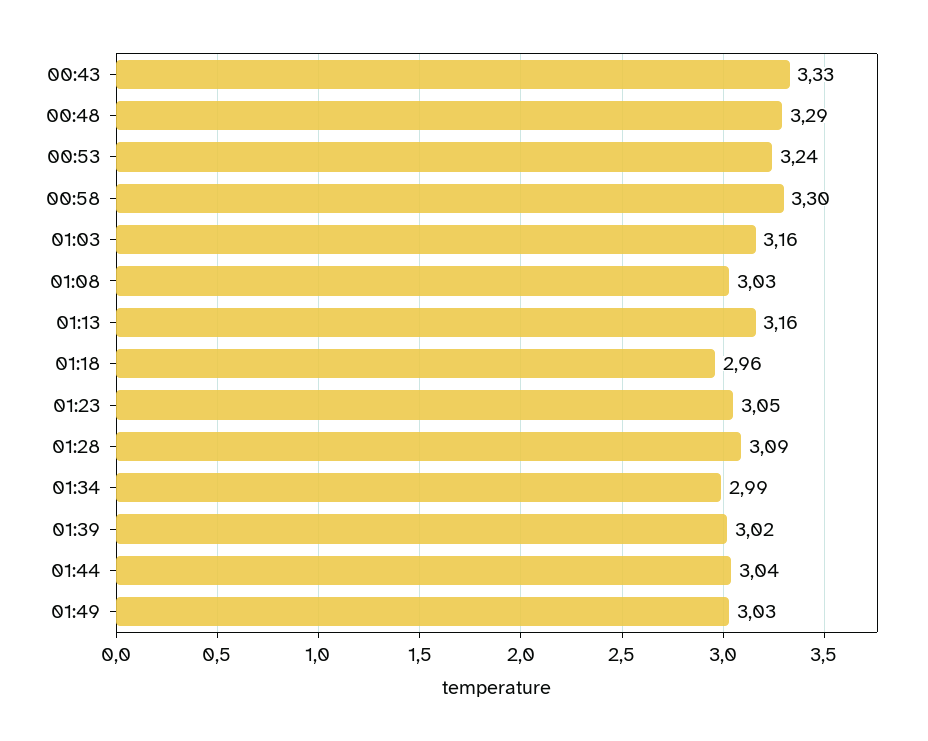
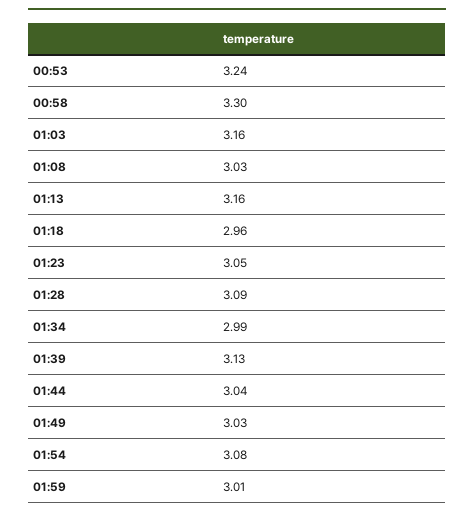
00:43: 3.33 -> none
00:48: 3.29 -> none
01:39: 3.02 -> 3.13
01:54: none -> 3.08
01:59: none -> 3.01

